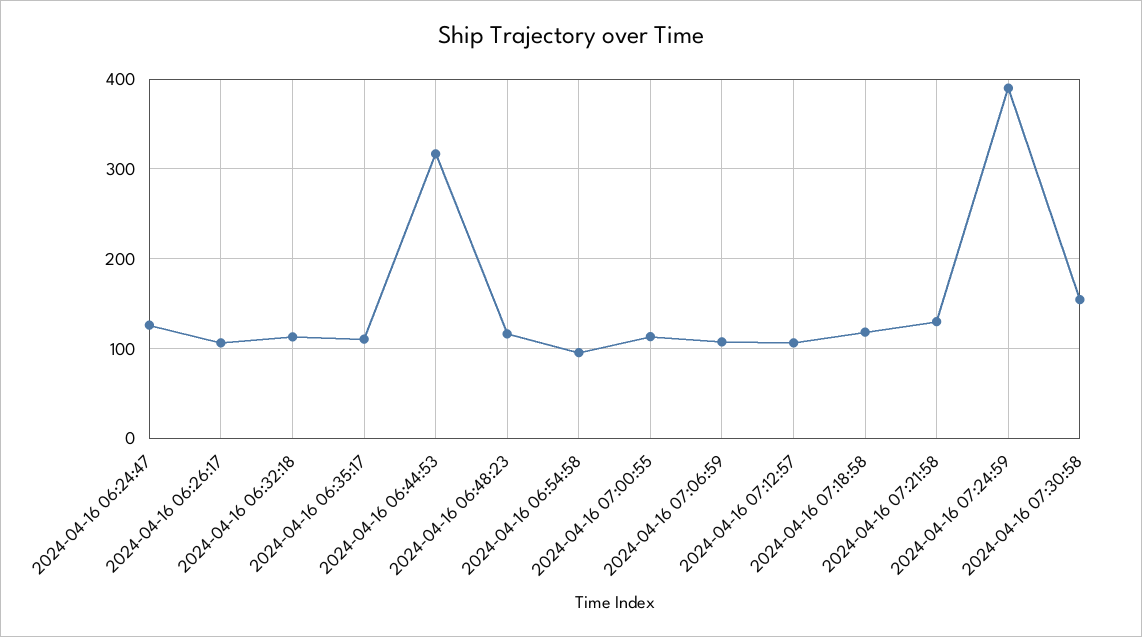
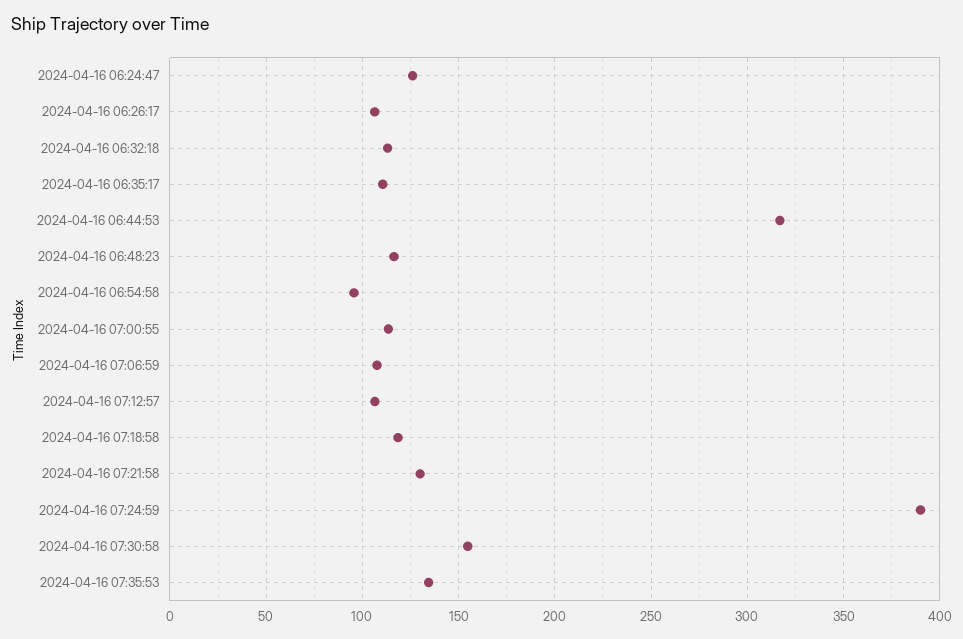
2024-04-16 07:35:53: none -> 135

